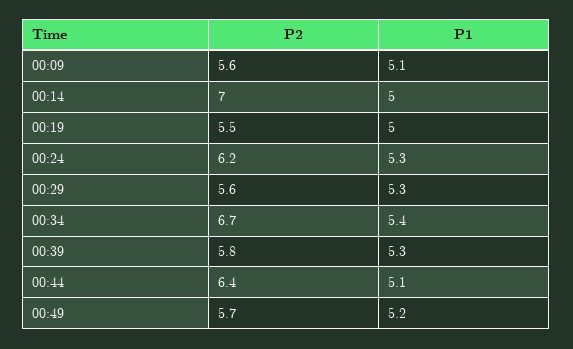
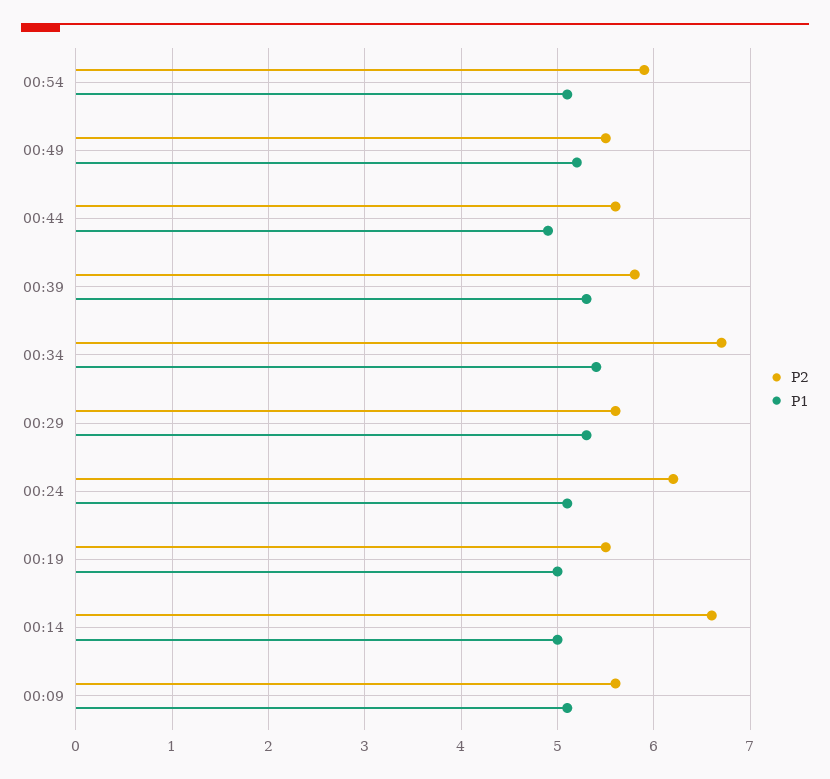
P2, 00:14: 7 -> 6.6
P1, 00:24: 5.3 -> 5.1
P2, 00:44: 6.4 -> 5.6
P1, 00:44: 5.1 -> 4.9
P2, 00:49: 5.7 -> 5.5
P2, 00:54: none -> 5.9
P1, 00:54: none -> 5.1

